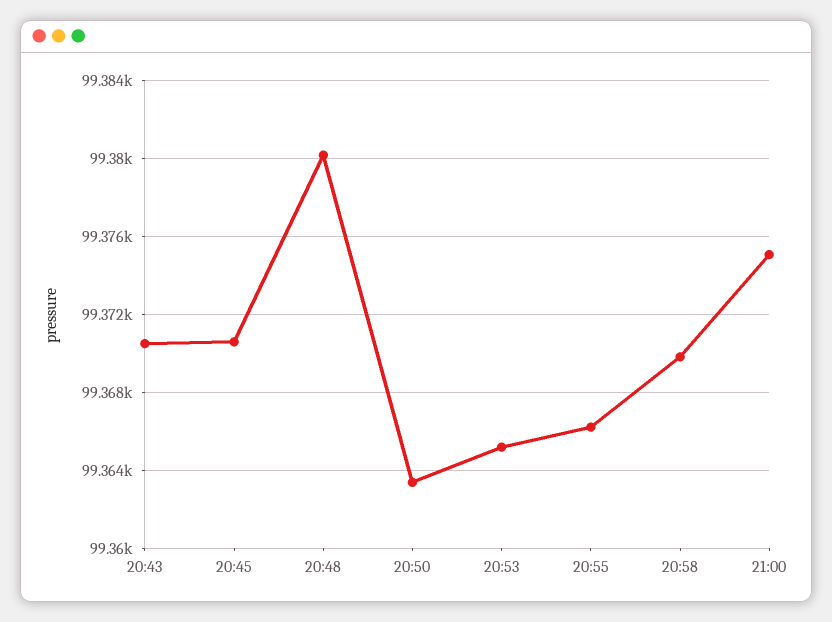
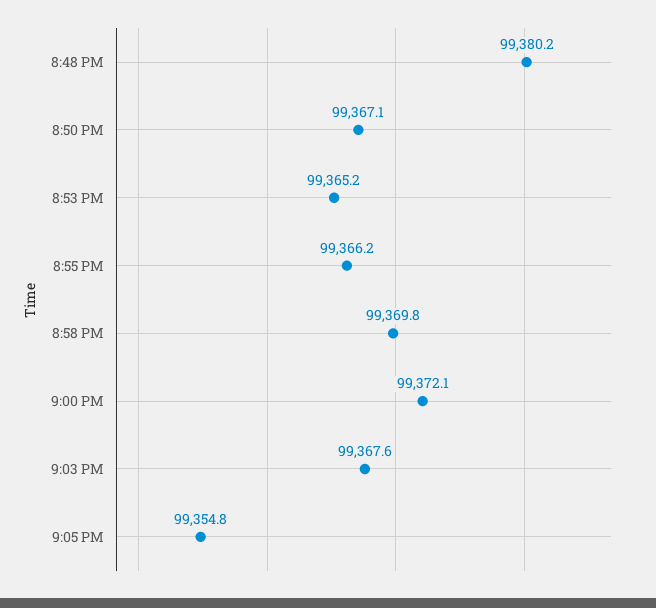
20:43: 99370.5 -> none
20:45: 99370.5 -> none
20:50: 99363.5 -> 99367.1
21:00: 99375 -> 99372.1
9:03 PM: none -> 99367.6
9:05 PM: none -> 99354.8

